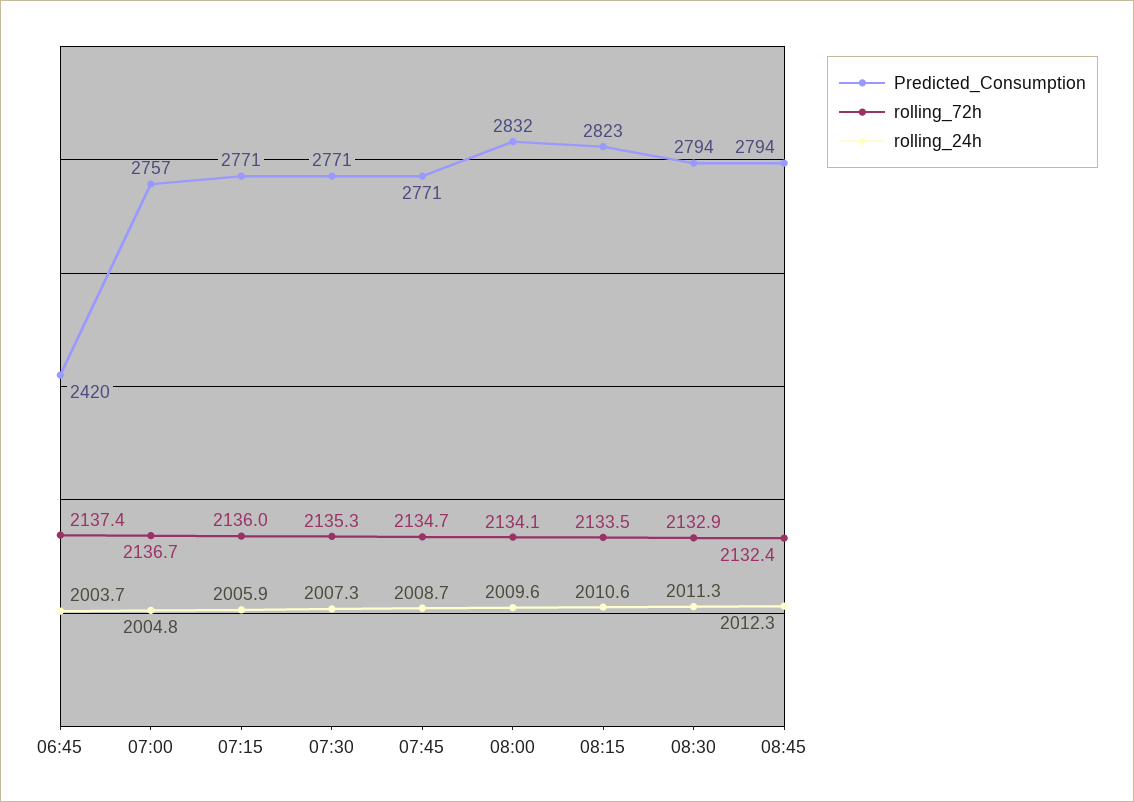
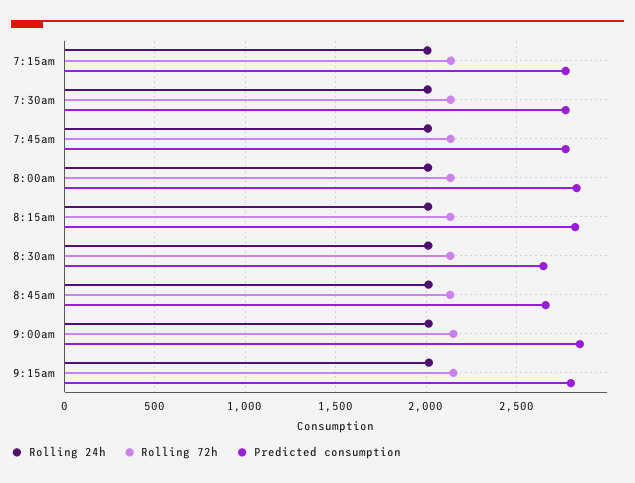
Predicted_Consumption, 06:45: 2420 -> none
rolling_72h, 06:45: 2137.4 -> none
rolling_24h, 06:45: 2003.7 -> none
Predicted_Consumption, 07:00: 2757 -> none
rolling_72h, 07:00: 2136.7 -> none
rolling_24h, 07:00: 2004.8 -> none
Predicted_Consumption, 08:30: 2794 -> 2650
Predicted_Consumption, 08:45: 2794 -> 2650
rolling_24h, 9:00am: none -> 2000
rolling_72h, 9:00am: none -> 2150
Predicted_Consumption, 9:00am: none -> 2850
rolling_24h, 9:15am: none -> 2000
rolling_72h, 9:15am: none -> 2150
Predicted_Consumption, 9:15am: none -> 2800

